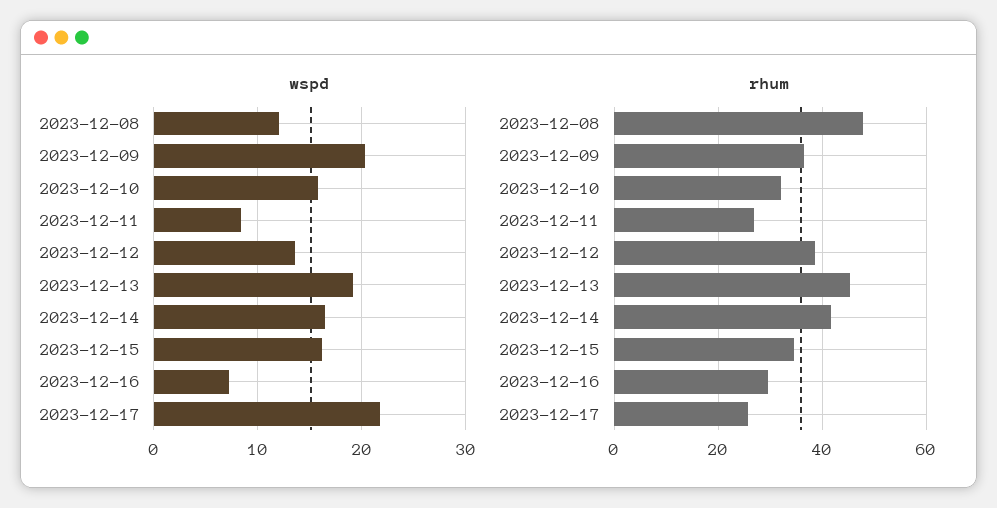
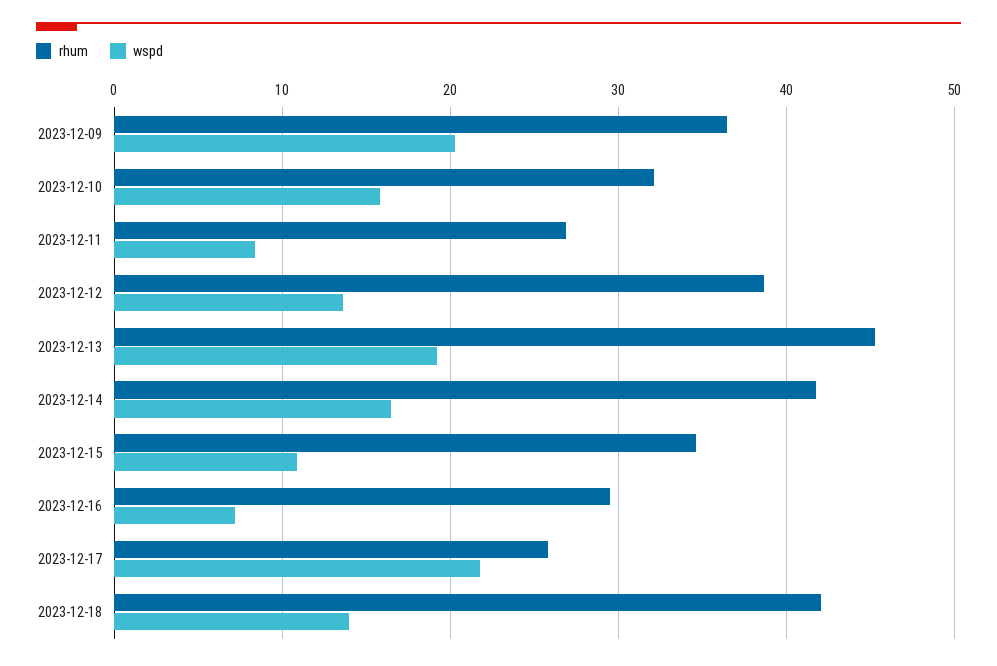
wspd, 2023-12-08: 12 -> none
wspd, 2023-12-15: 16 -> 11
rhum, 2023-12-08: 48 -> none
rhum, 2023-12-18: none -> 42
wspd, 2023-12-18: none -> 14

